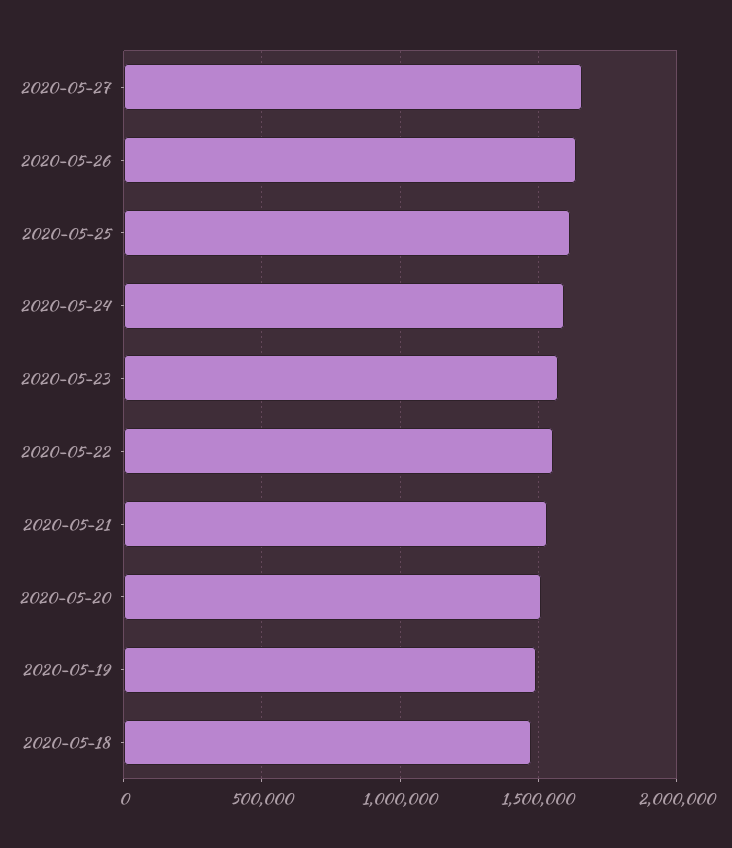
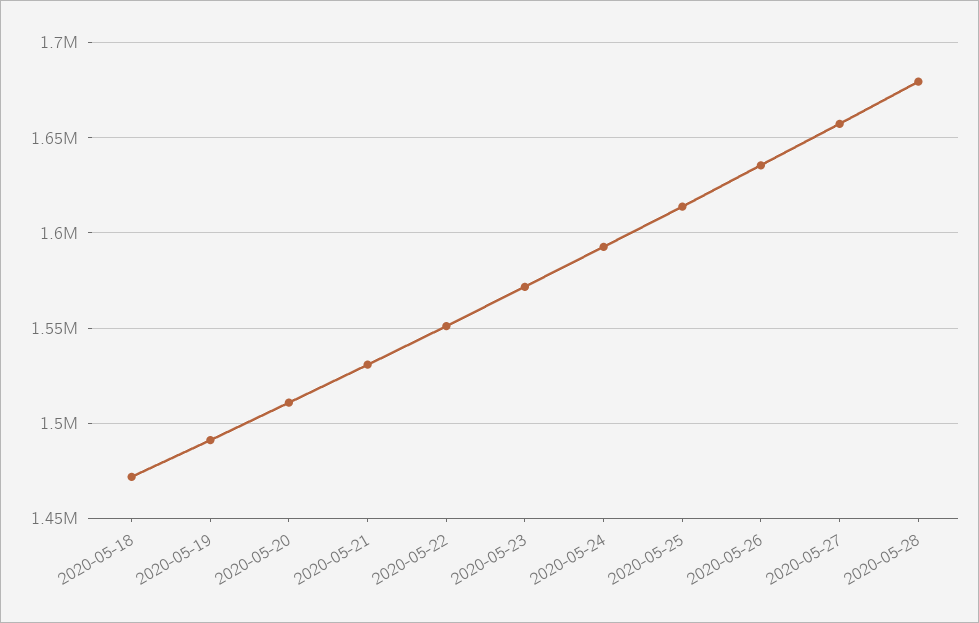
2020-05-28: none -> 1680000

